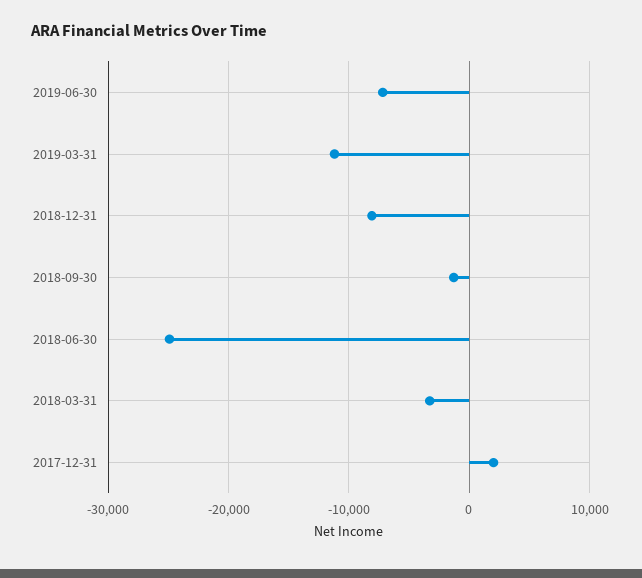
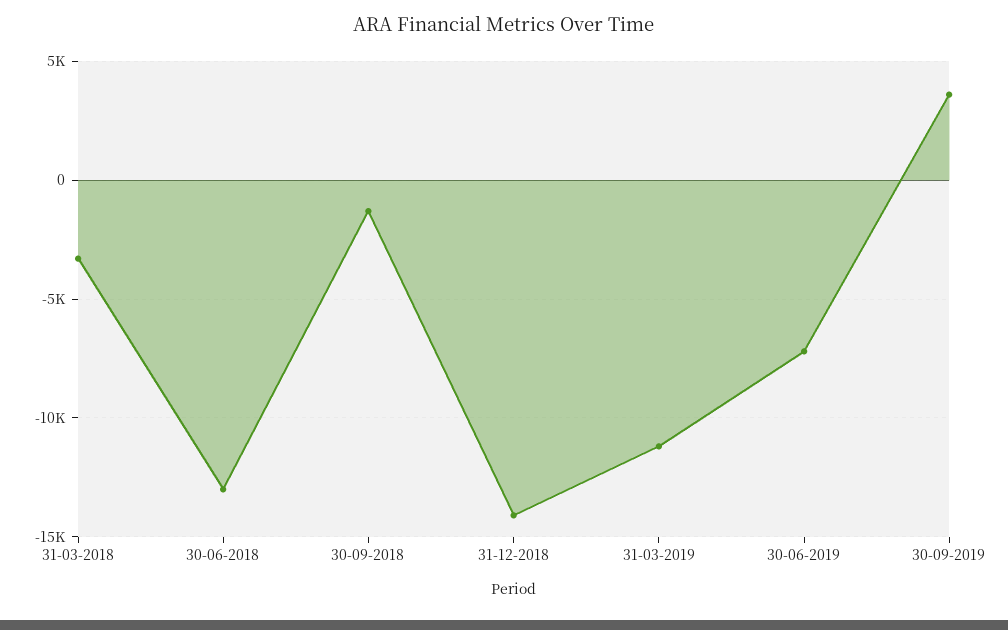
2018-12-31: -8000 -> -14000
2018-06-30: -25000 -> -13000
2017-12-31: 2000 -> none
30-09-2019: none -> 3500

